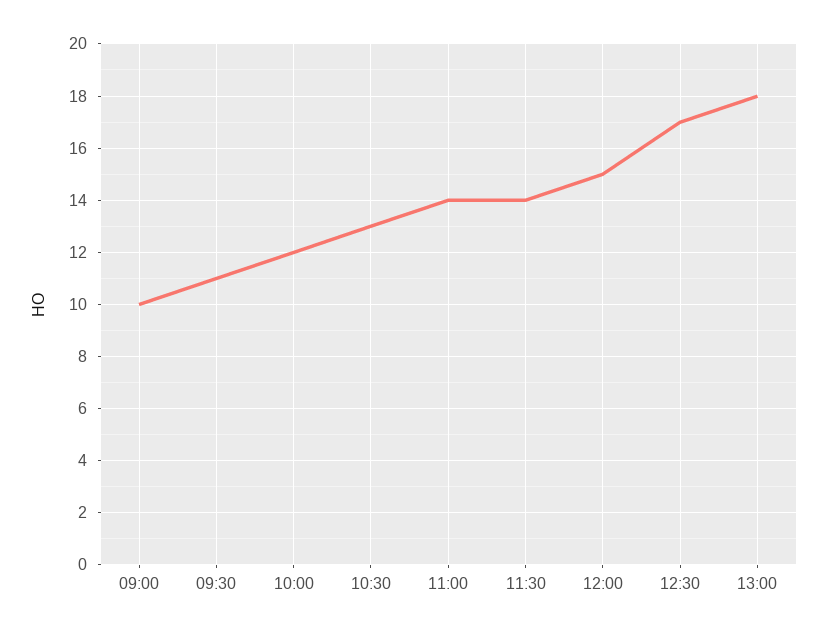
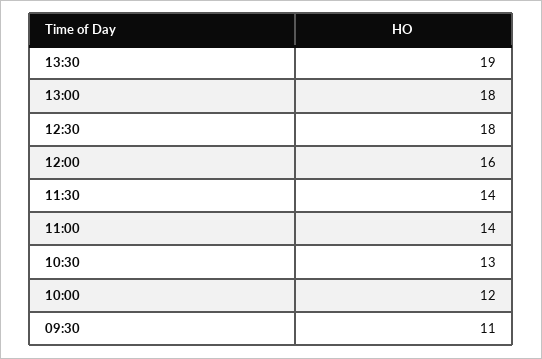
09:00: 10 -> none
12:00: 15 -> 16
12:30: 17 -> 18
13:30: none -> 19

